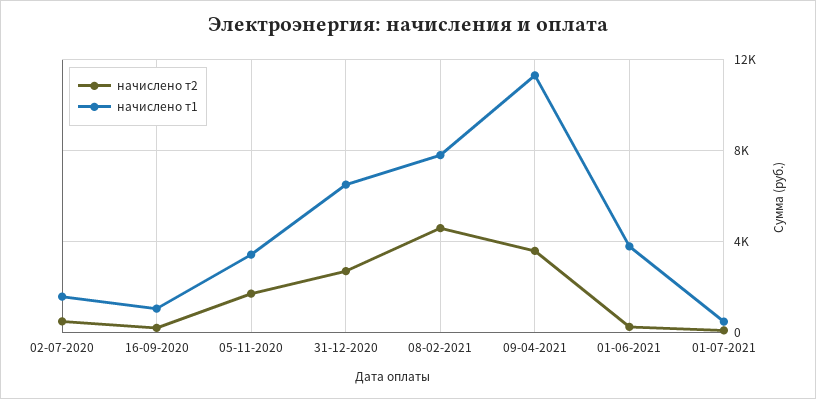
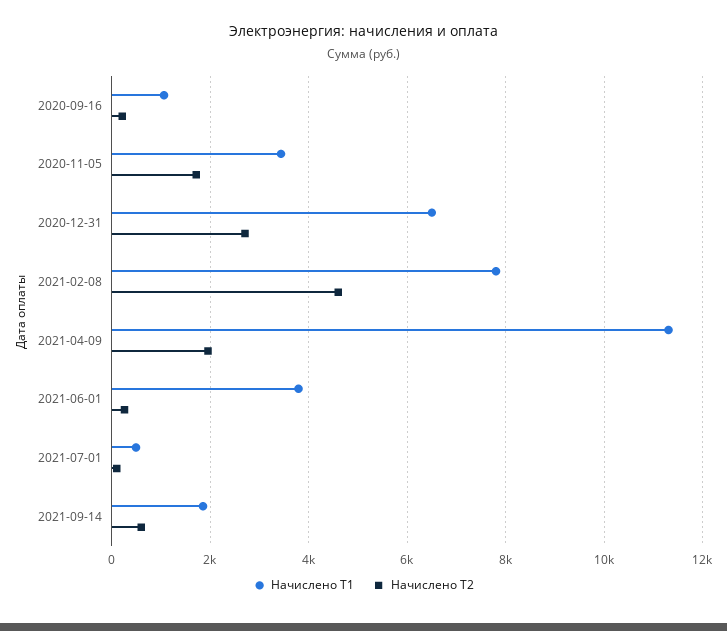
начислено т2, 02-07-2020: 500 -> none
начислено т1, 02-07-2020: 1500 -> none
начислено т2, 09-04-2021: 3500 -> 2000
начислено т1, 2021-09-14: none -> 1800
начислено т2, 2021-09-14: none -> 600

